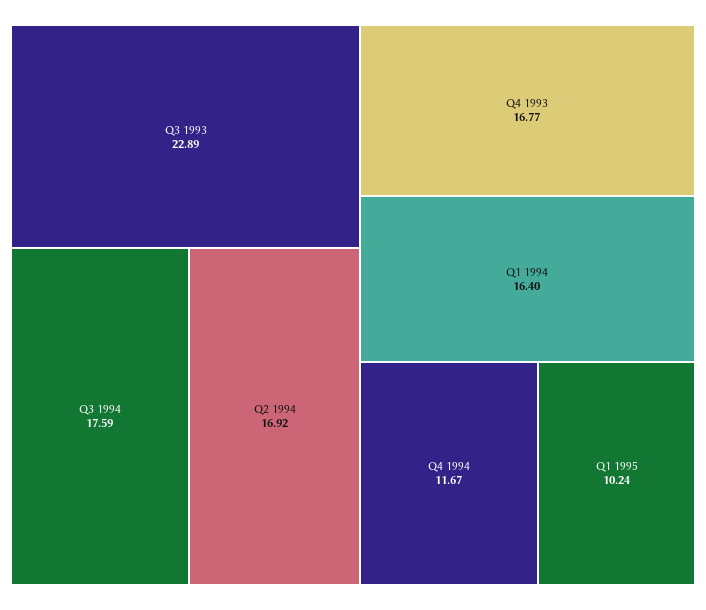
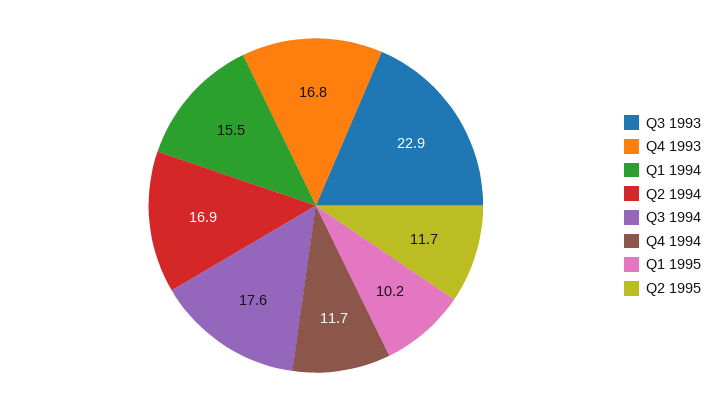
Q1 1994: 16.4 -> 15.5
Q2 1995: none -> 11.7

